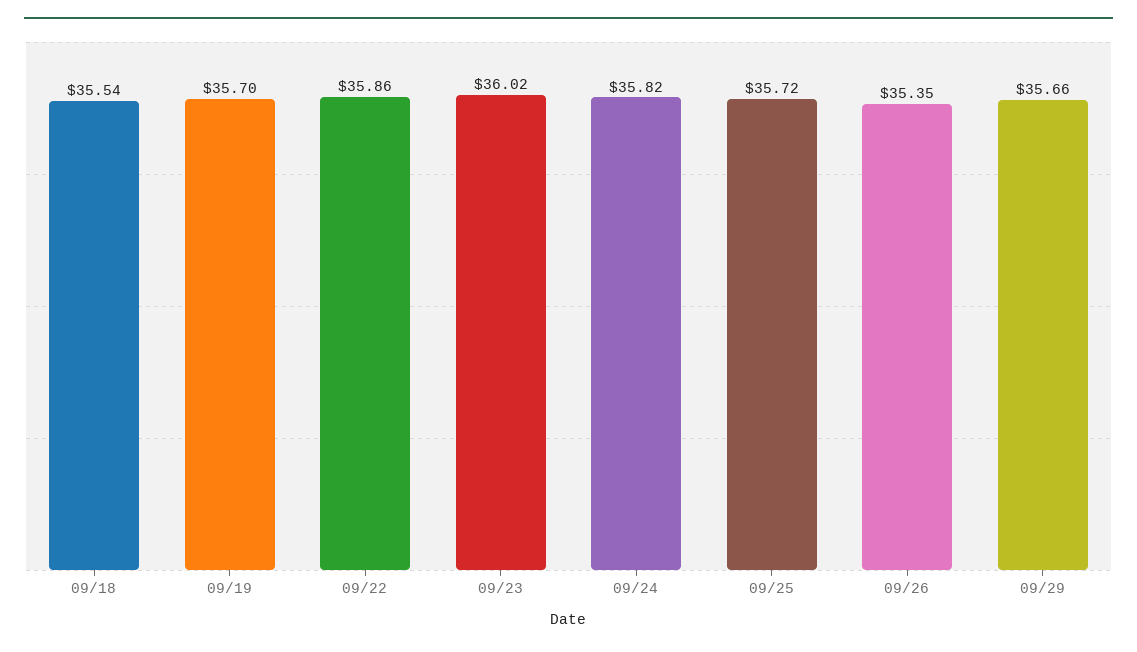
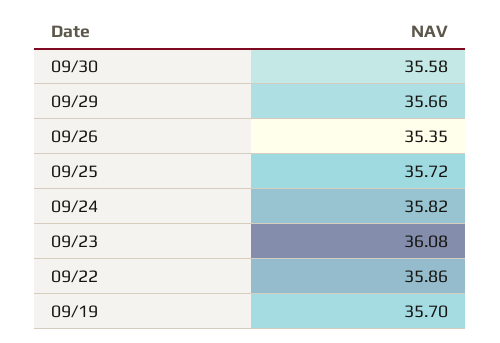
09/18: 35.54 -> none
09/23: 36.02 -> 36.08
09/30: none -> 35.58

